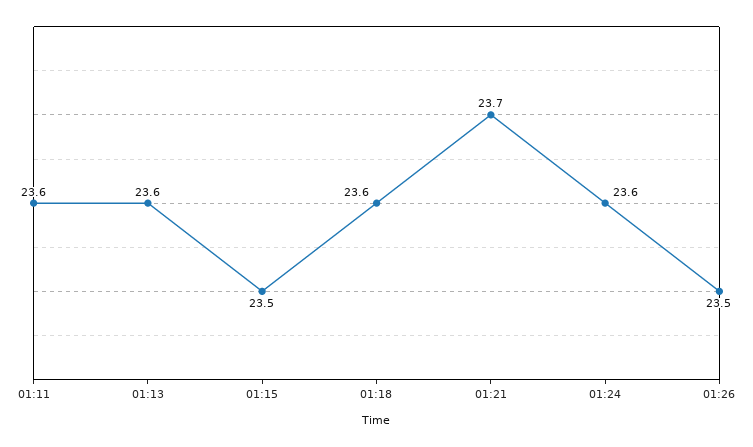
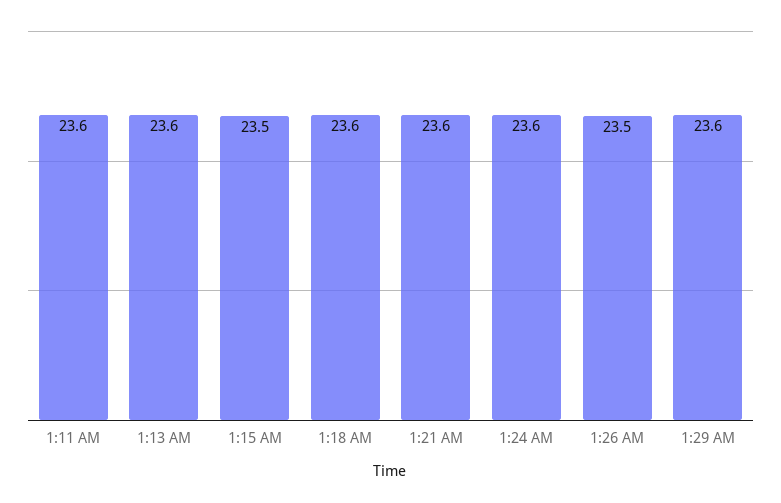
01:21: 23.7 -> 23.6
1:29 AM: none -> 23.6

